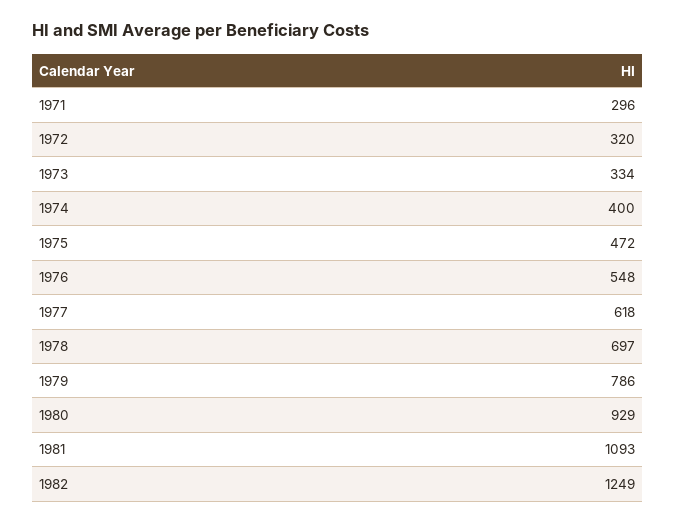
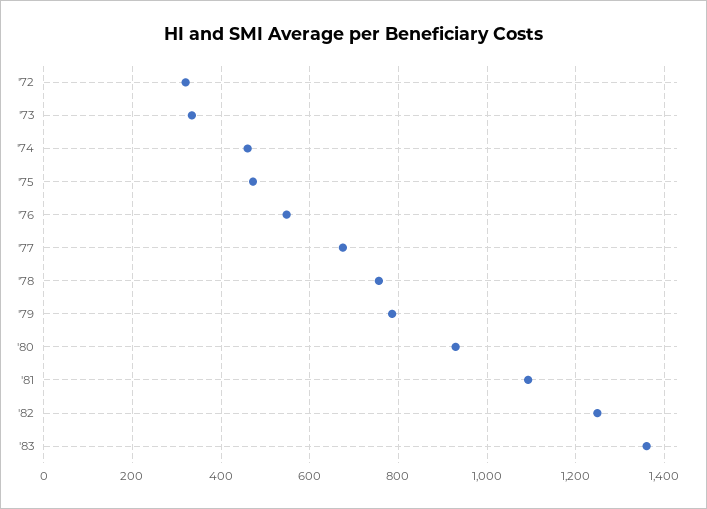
1971: 296 -> none
1974: 400 -> 460
1977: 618 -> 680
1978: 697 -> 760
'83: none -> 1360

